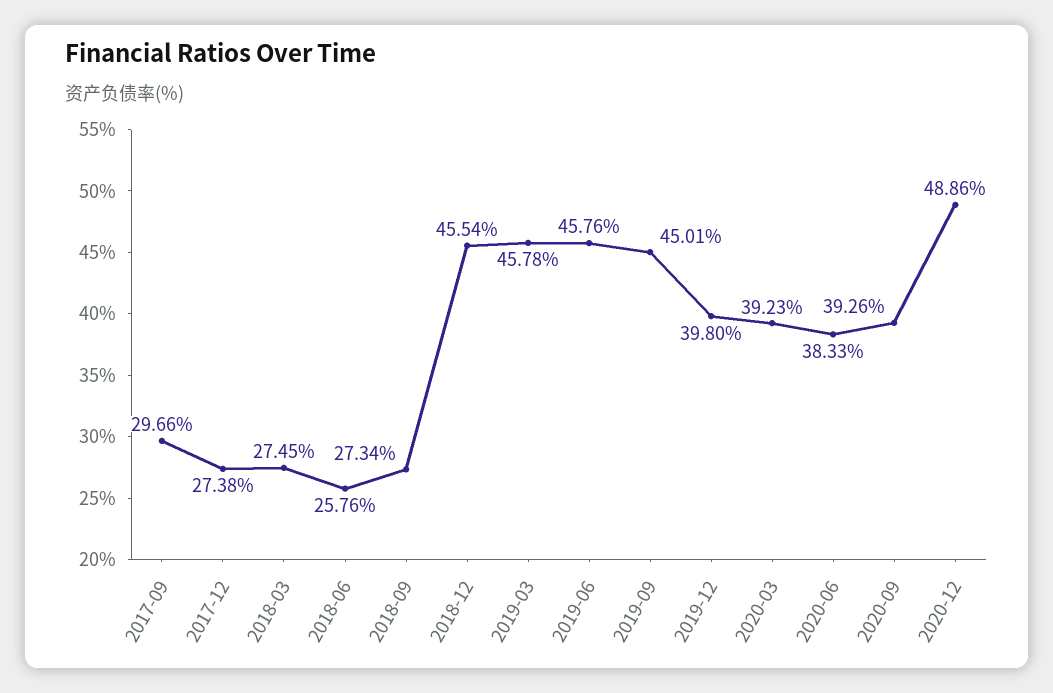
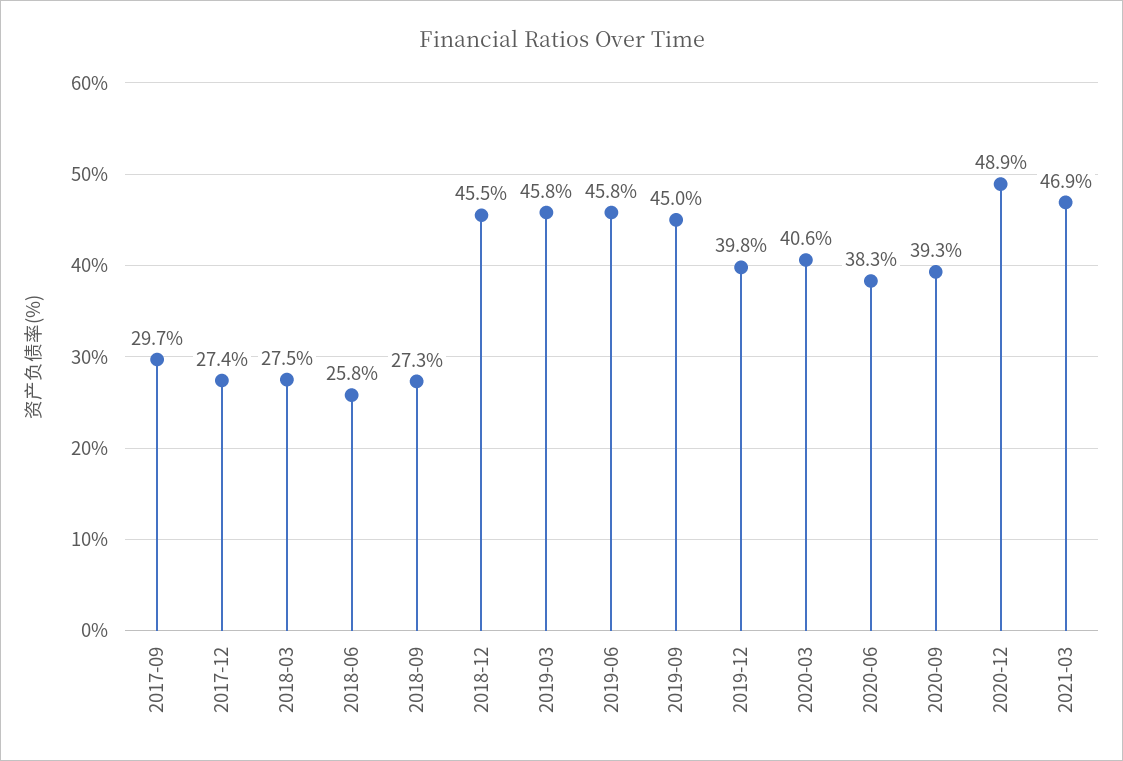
2020-03: 39.23 -> 40.6
2021-03: none -> 46.9

